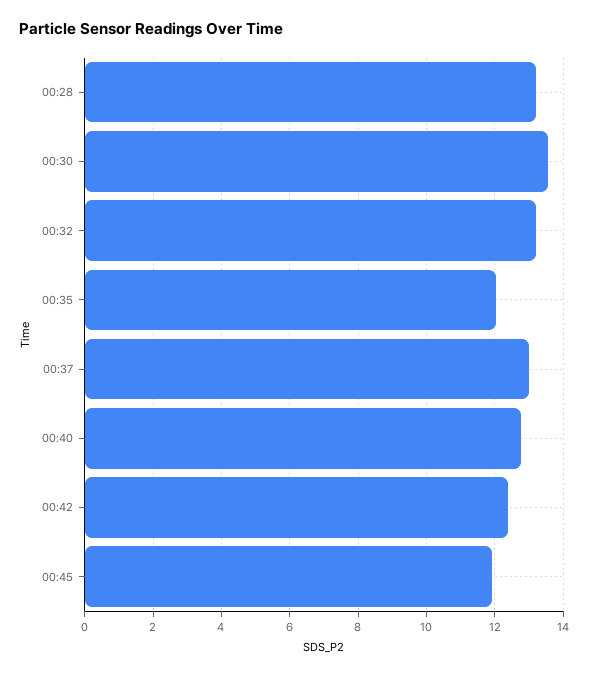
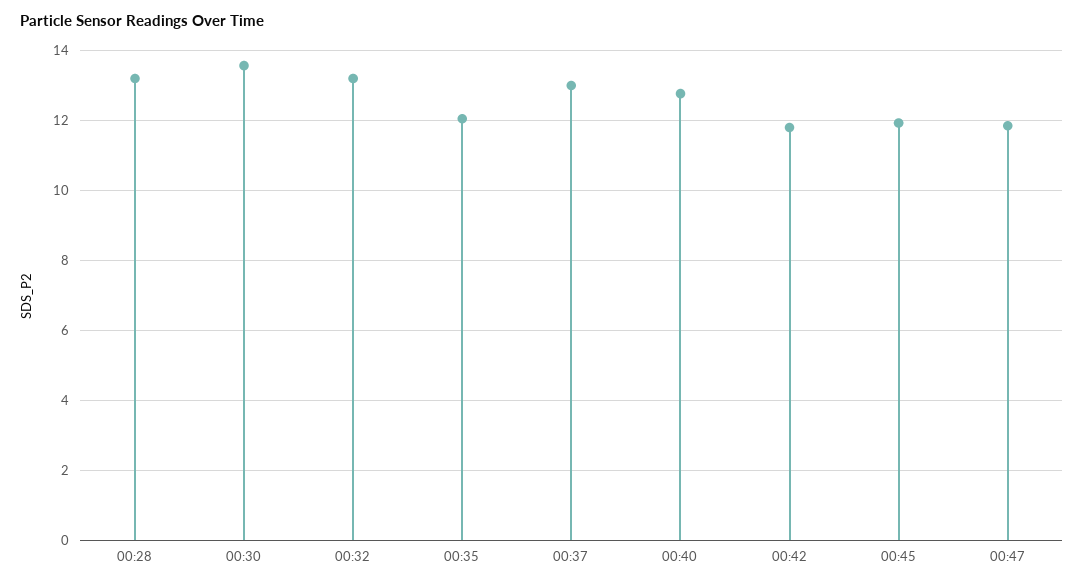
00:42: 12.4 -> 11.8
00:47: none -> 11.8

